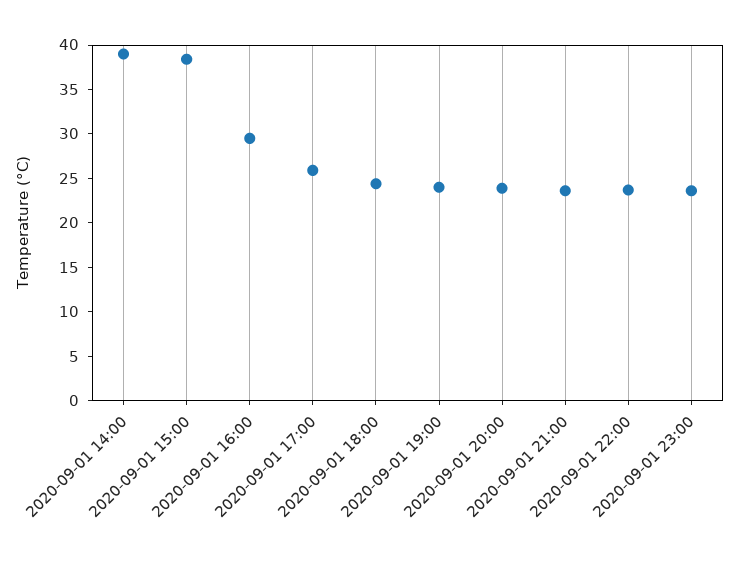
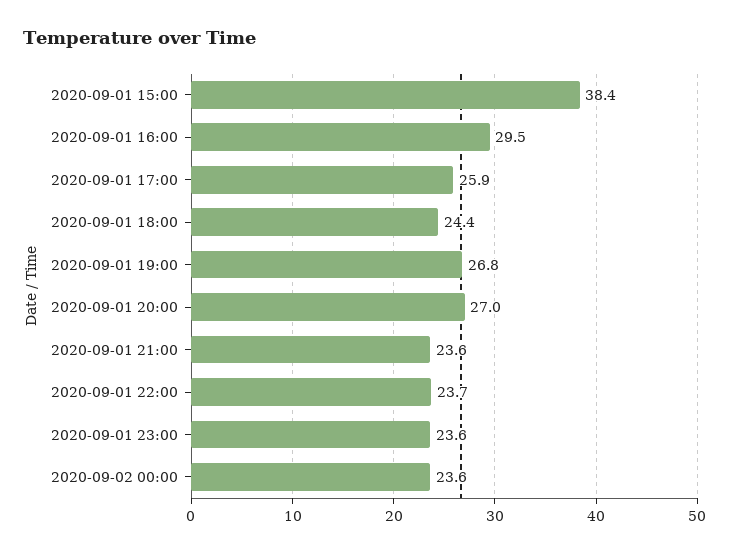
2020-09-01 14:00: 39 -> none
2020-09-01 19:00: 24 -> 26.8
2020-09-01 20:00: 24 -> 27
2020-09-02 00:00: none -> 23.6

